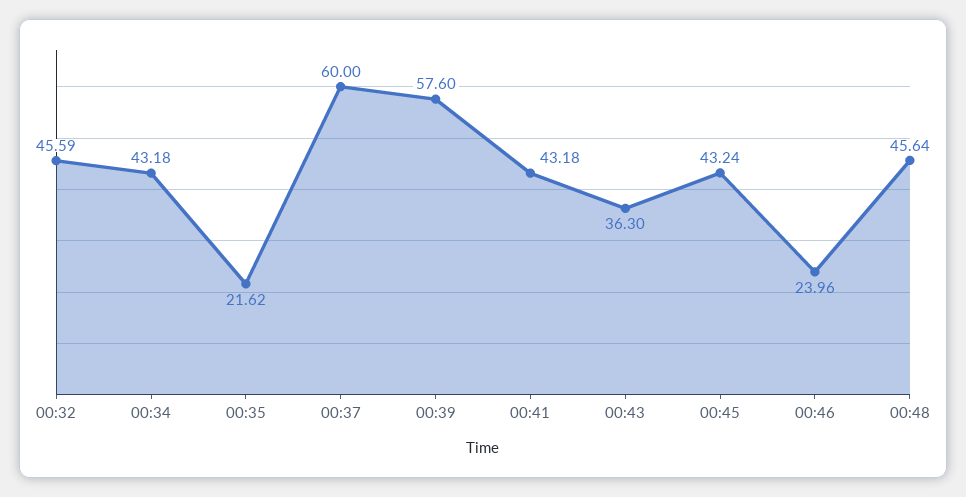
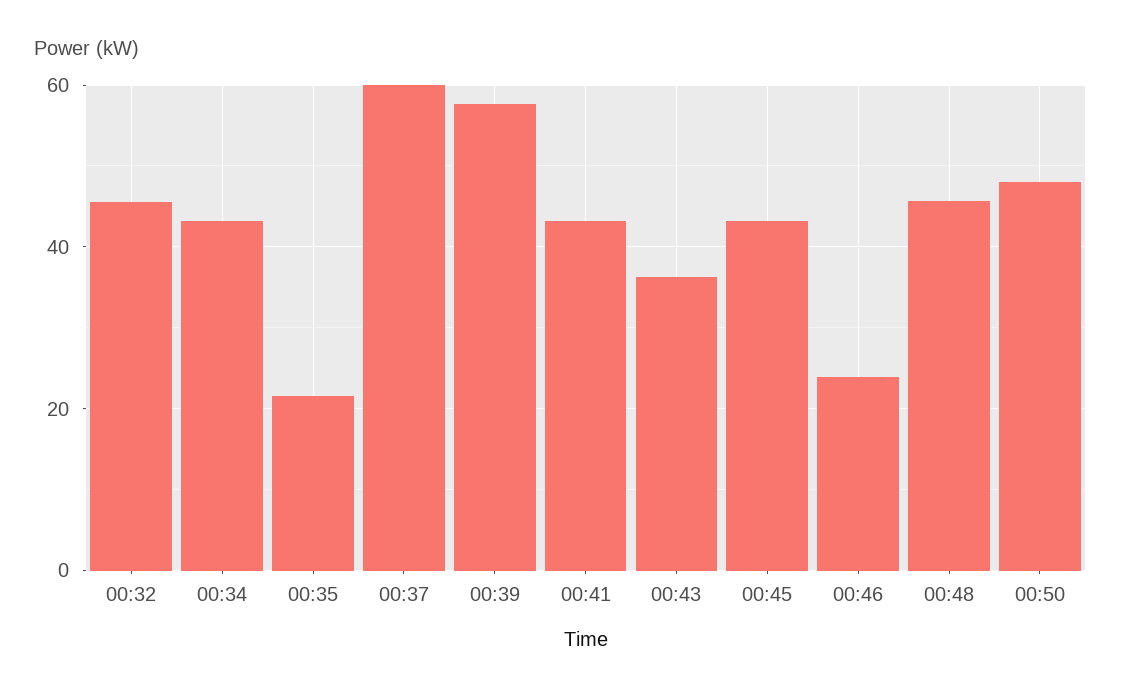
00:50: none -> 48

